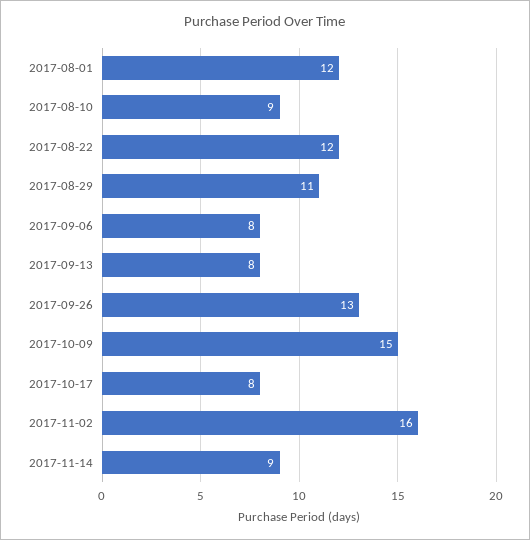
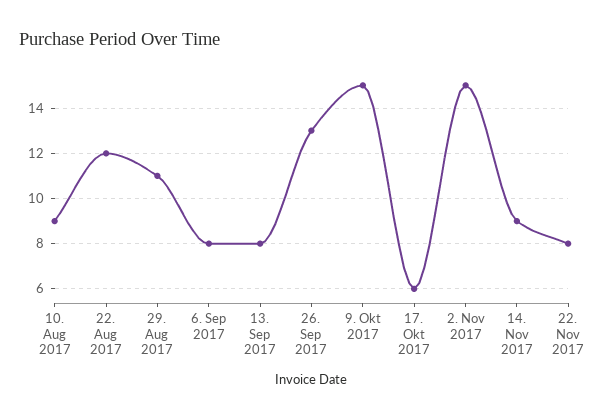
2017-08-01: 12 -> none
2017-10-17: 8 -> 6
2017-11-02: 16 -> 15
22. Nov 2017: none -> 8

